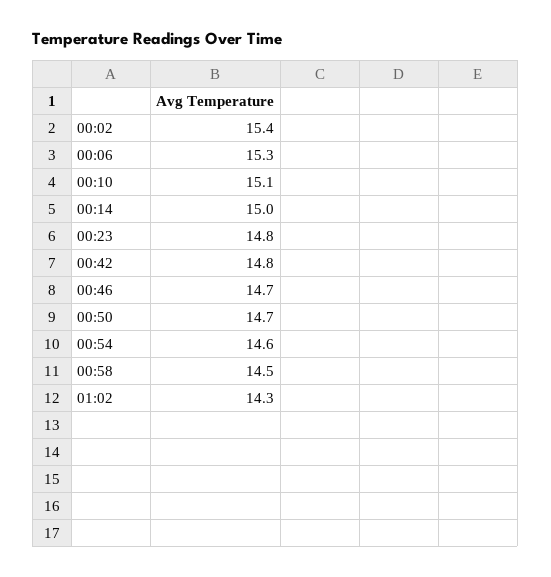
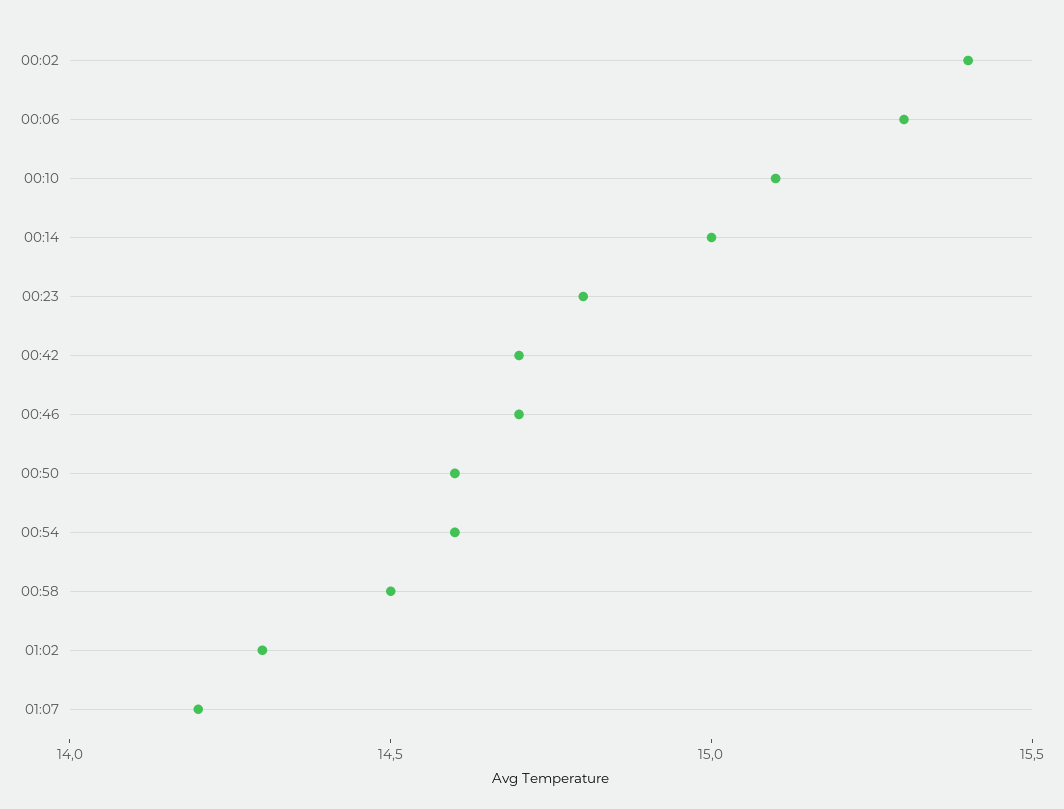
00:42: 14.8 -> 14.7
00:50: 14.7 -> 14.6
01:07: none -> 14.2

